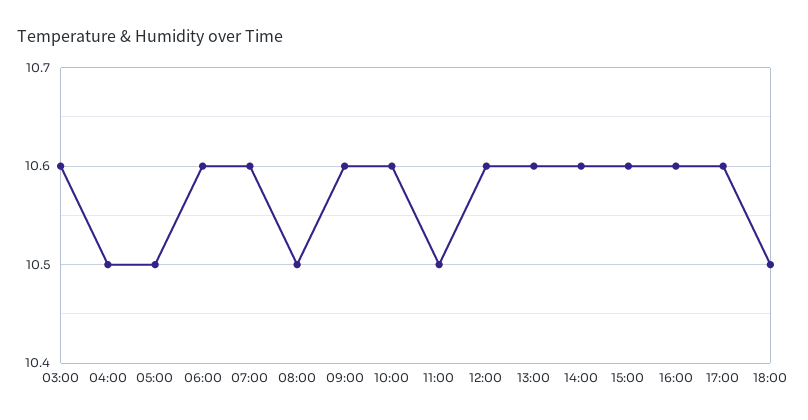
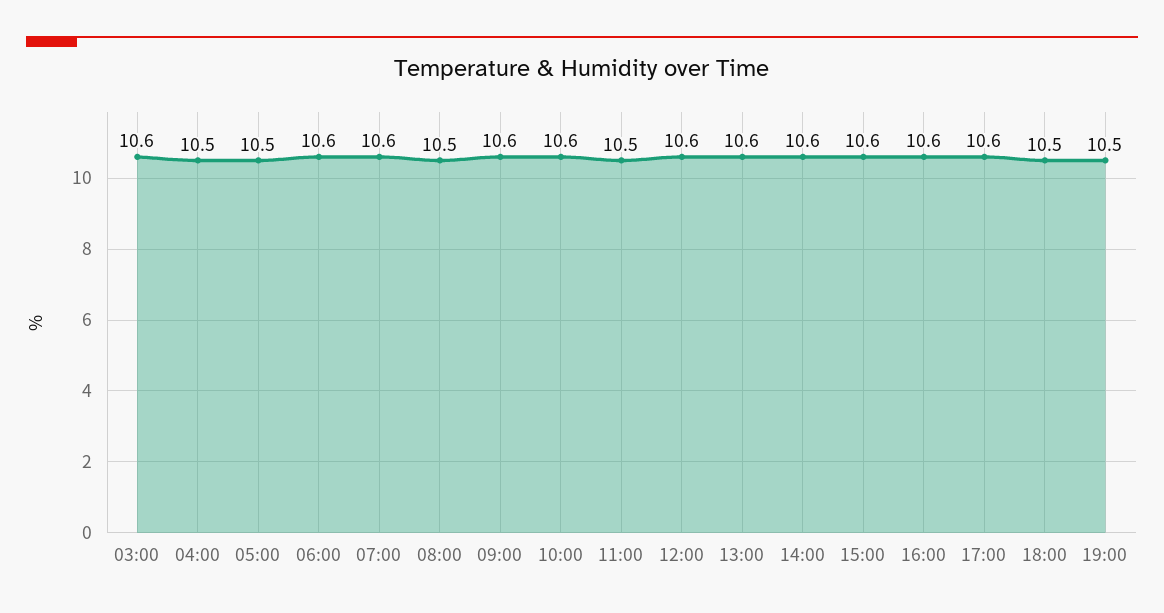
19:00: none -> 10.5

